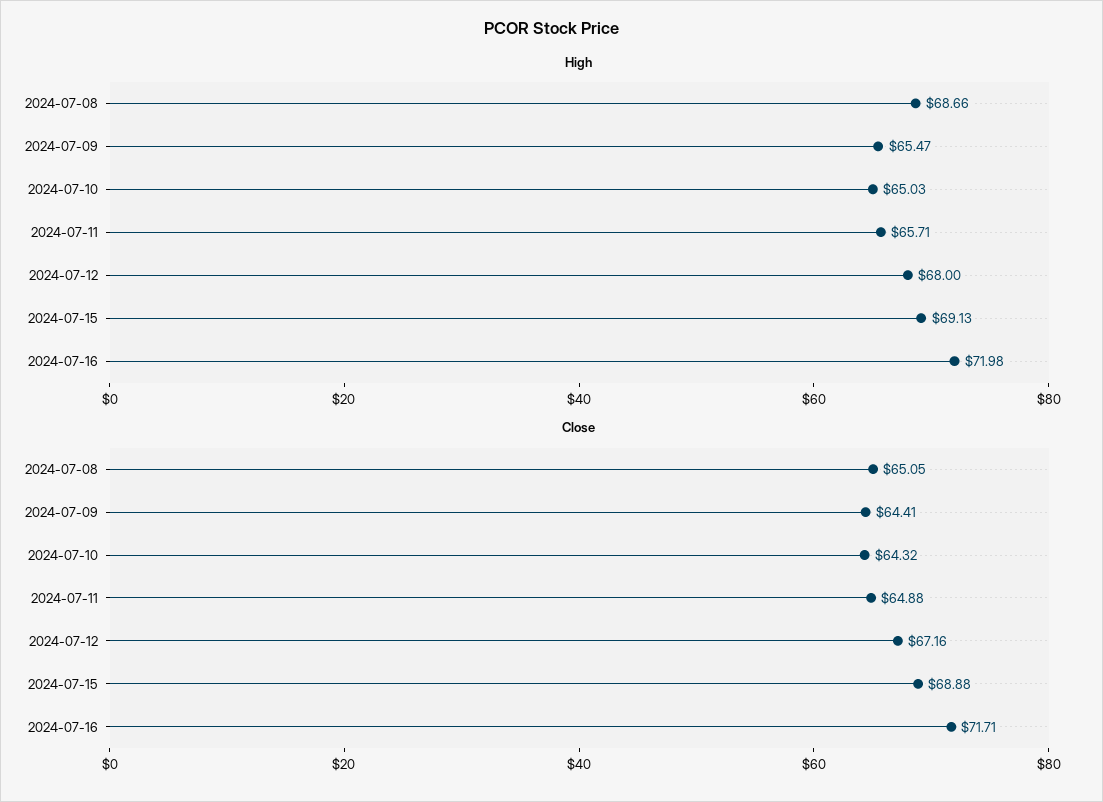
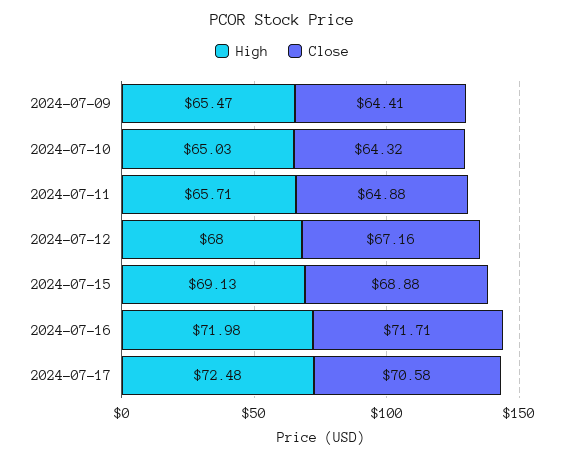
High, 2024-07-08: 68.66 -> none
Close, 2024-07-08: 65.05 -> none
High, 2024-07-17: none -> 72.48
Close, 2024-07-17: none -> 70.58

